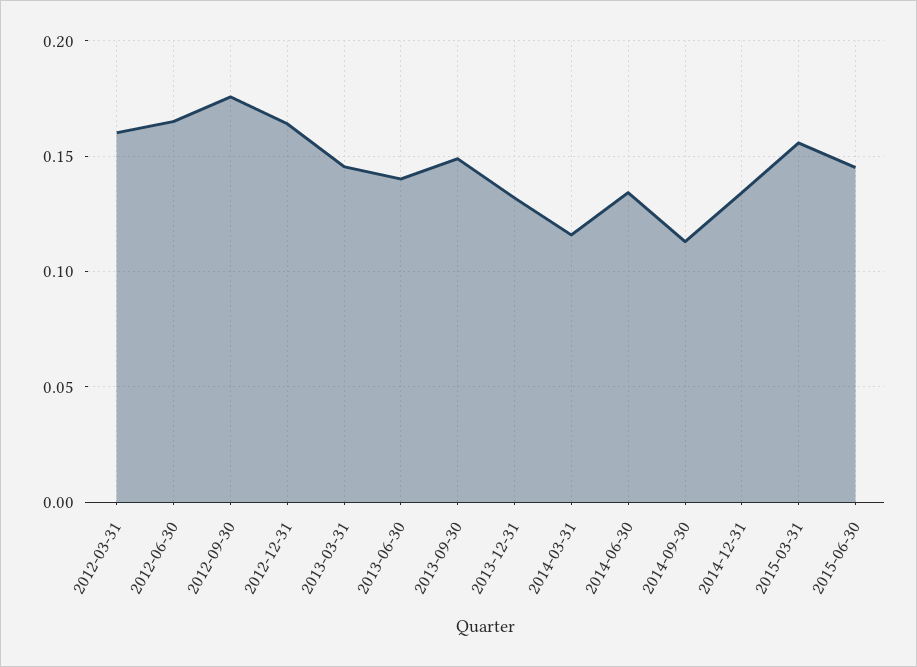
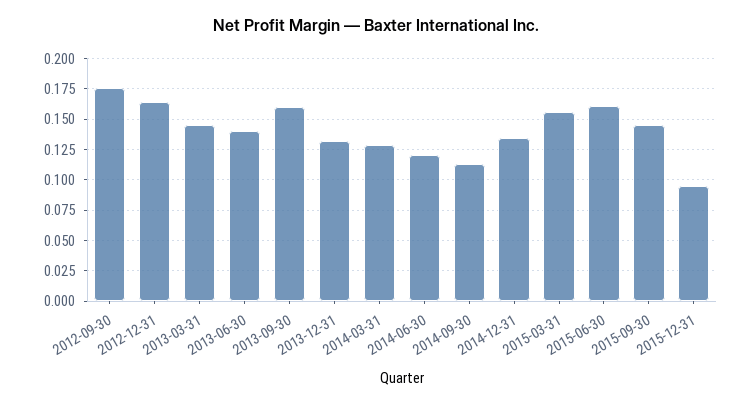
2012-03-31: 0.16 -> none
2012-06-30: 0.165 -> none
2013-09-30: 0.15 -> 0.16
2014-03-31: 0.115 -> 0.13
2014-06-30: 0.135 -> 0.12
2015-06-30: 0.145 -> 0.16
2015-09-30: none -> 0.145
2015-12-31: none -> 0.095

